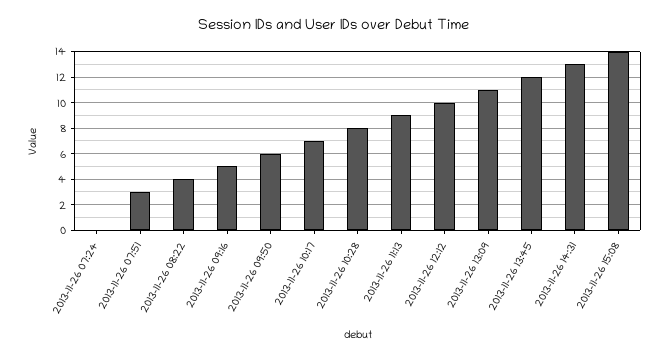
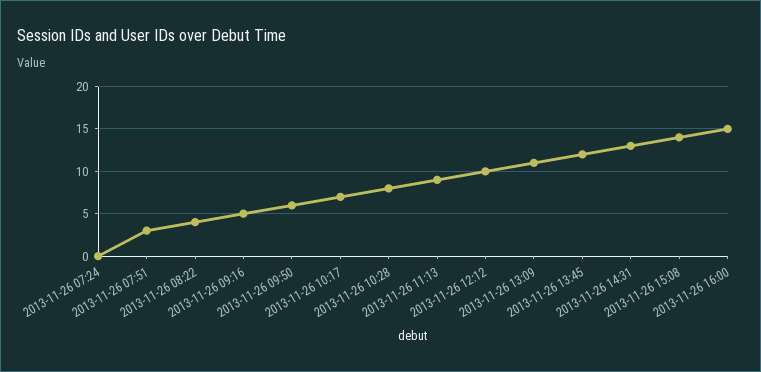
2013-11-26 16:00: none -> 15

